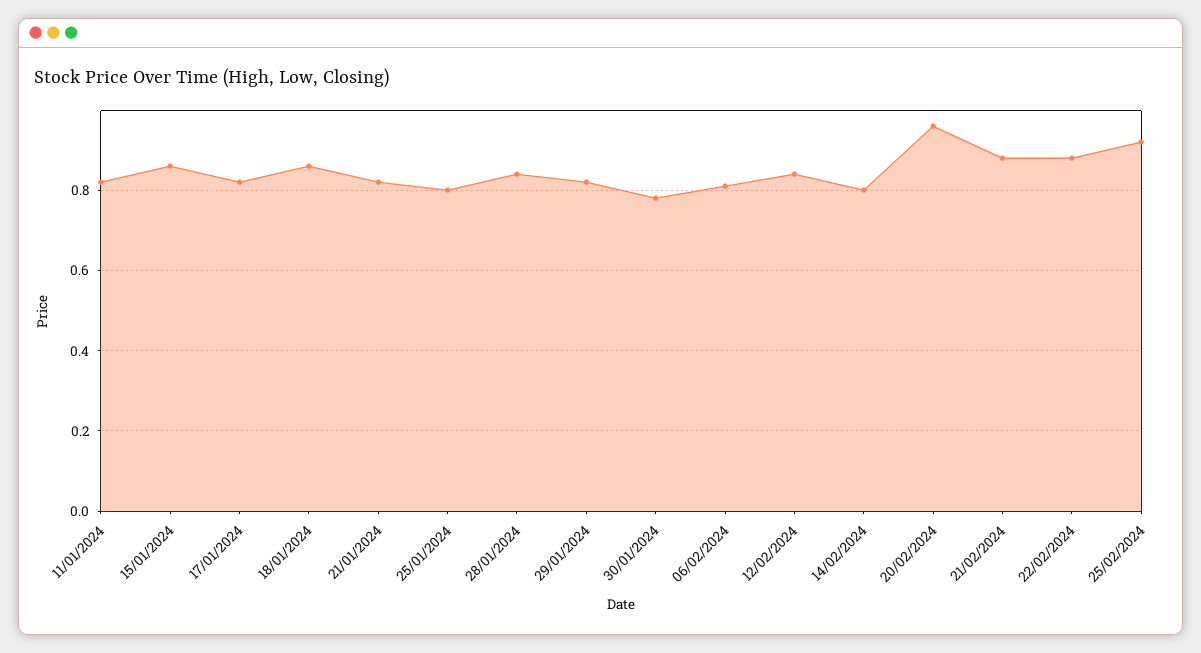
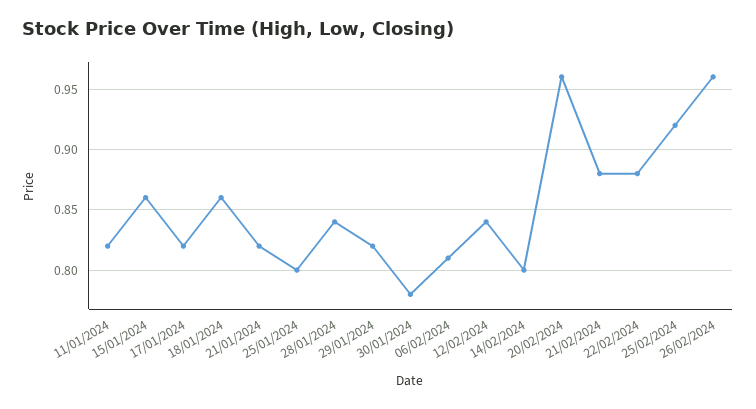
26/02/2024: none -> 0.96

